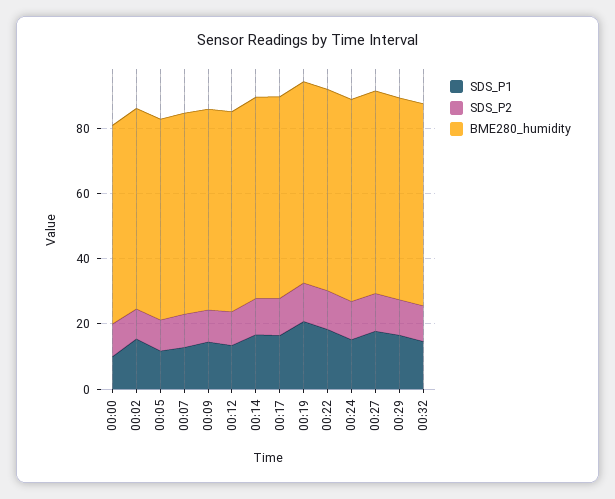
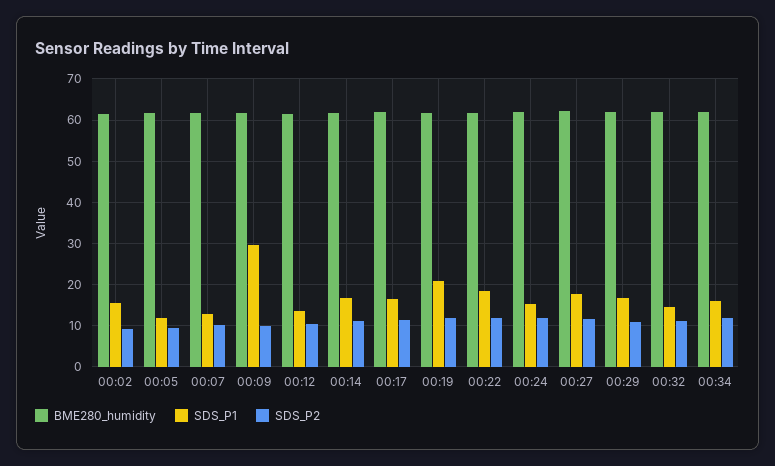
SDS_P1, 00:00: 10 -> none
SDS_P2, 00:00: 10 -> none
BME280_humidity, 00:00: 60 -> none
SDS_P1, 00:09: 15 -> 30
BME280_humidity, 00:34: none -> 62
SDS_P1, 00:34: none -> 16
SDS_P2, 00:34: none -> 12

